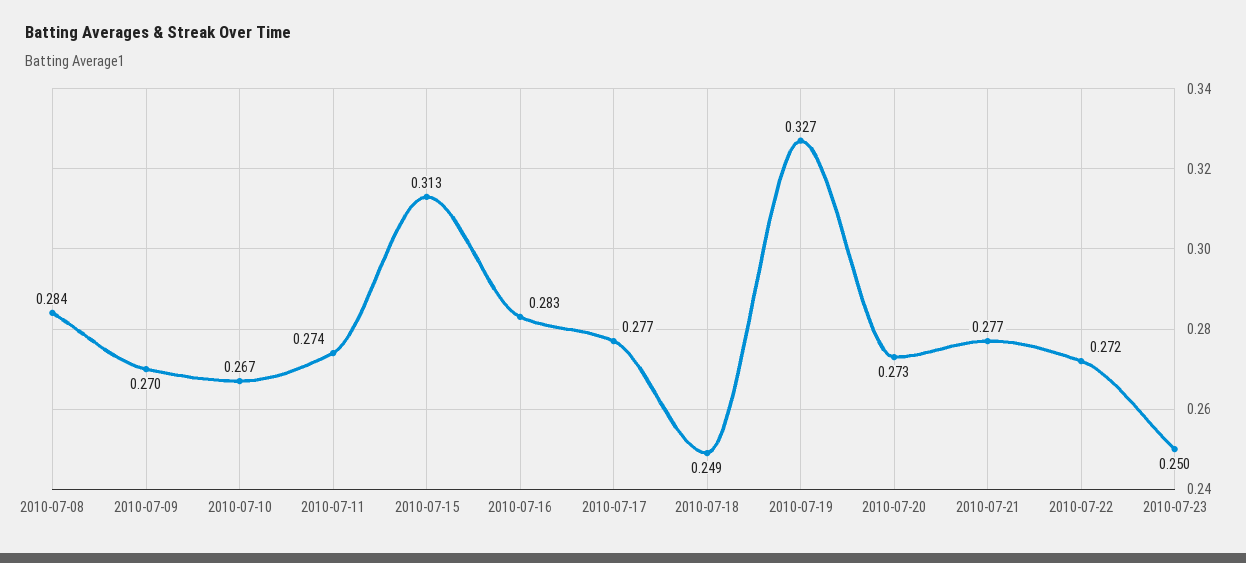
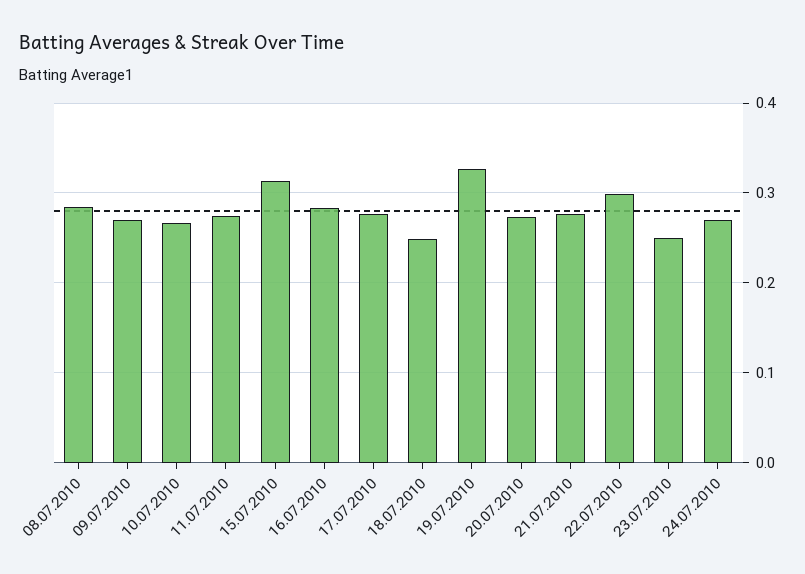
2010-07-22: 0.272 -> 0.3
24.07.2010: none -> 0.27

